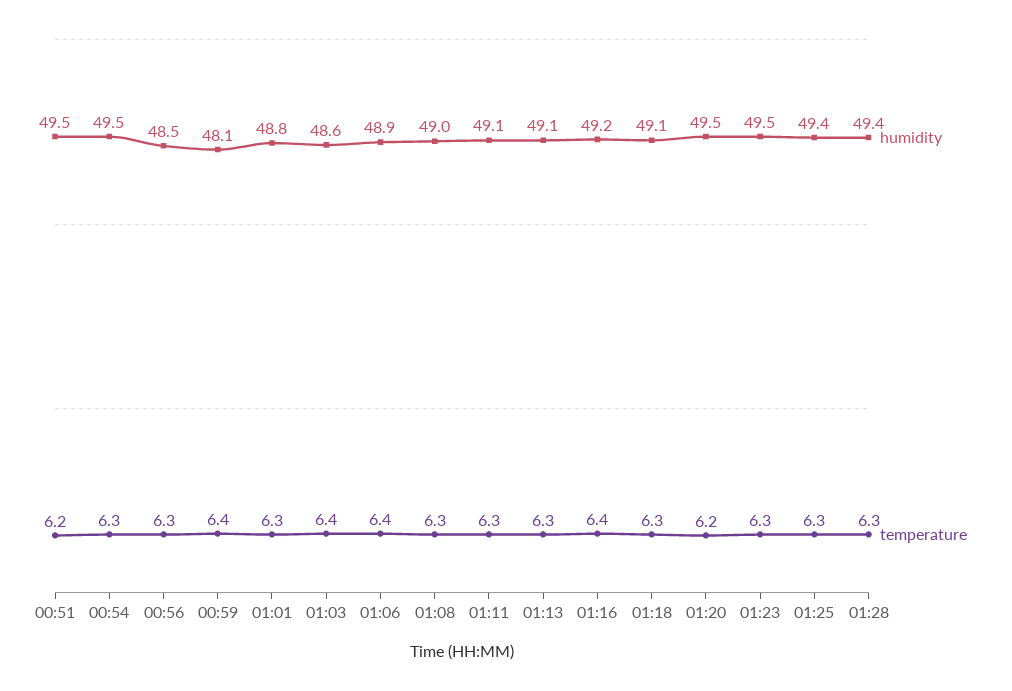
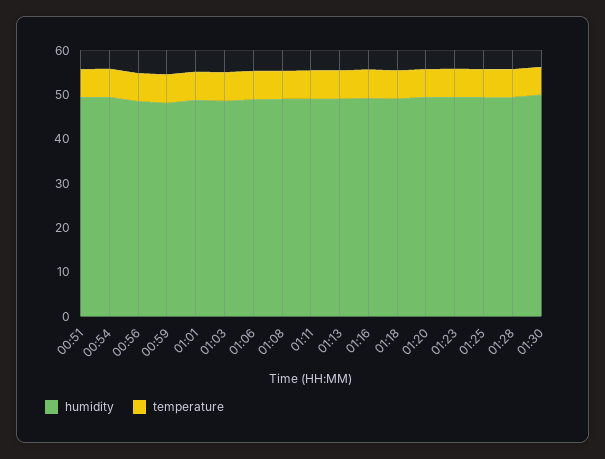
humidity, 01:30: none -> 50
temperature, 01:30: none -> 6

